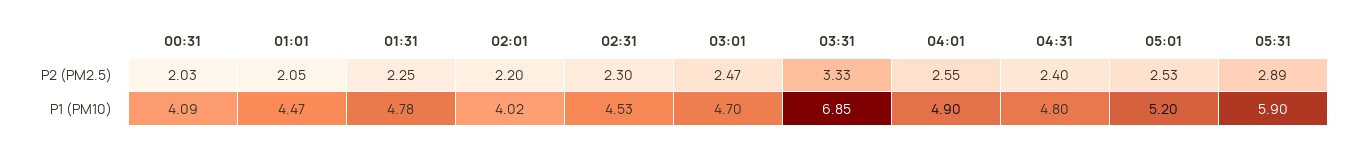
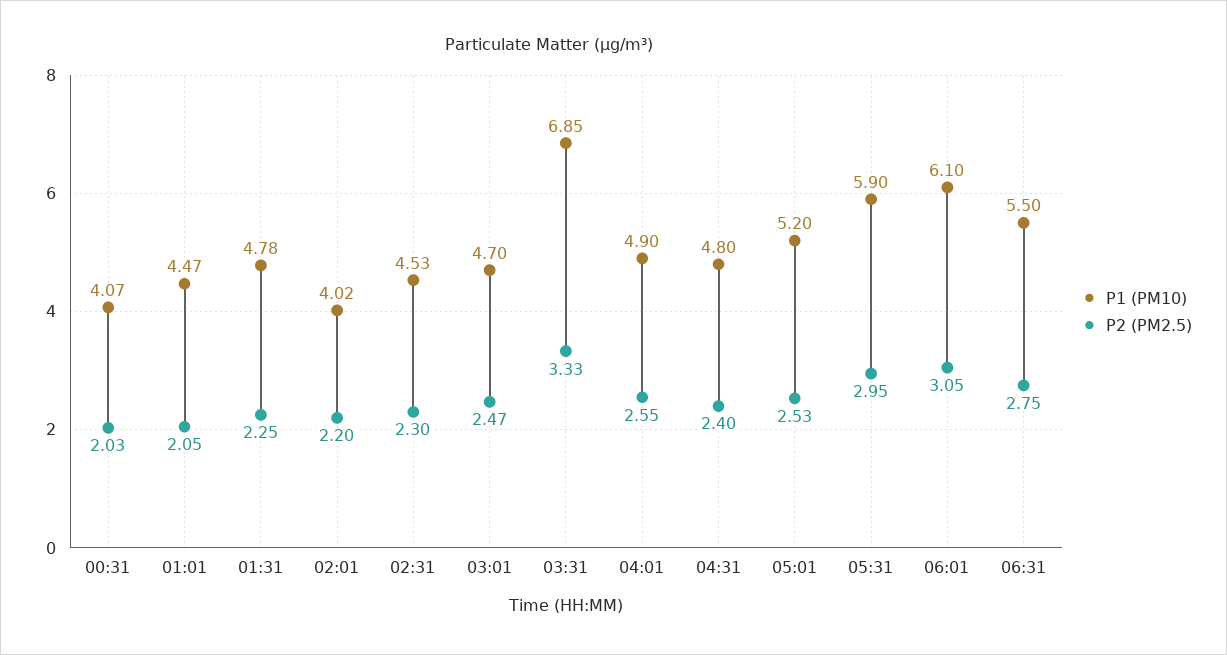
P2 (PM2.5), 05:31: 2.89 -> 2.95
P1 (PM10), 00:31: 4.09 -> 4.07
P1 (PM10), 06:01: none -> 6.1
P2 (PM2.5), 06:01: none -> 3.05
P1 (PM10), 06:31: none -> 5.5
P2 (PM2.5), 06:31: none -> 2.75

